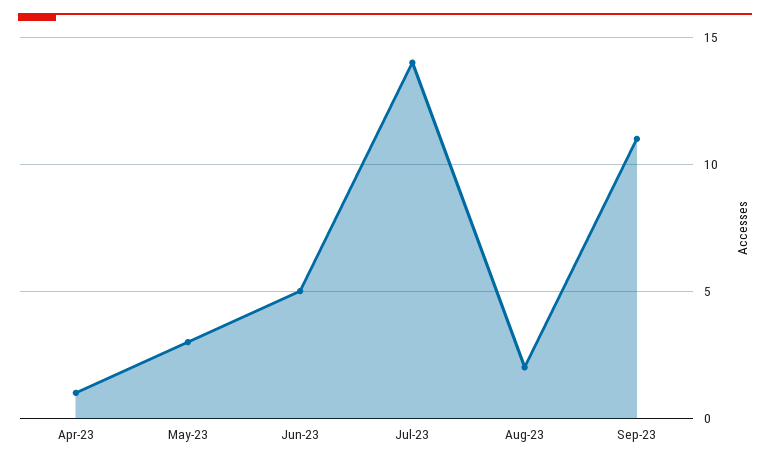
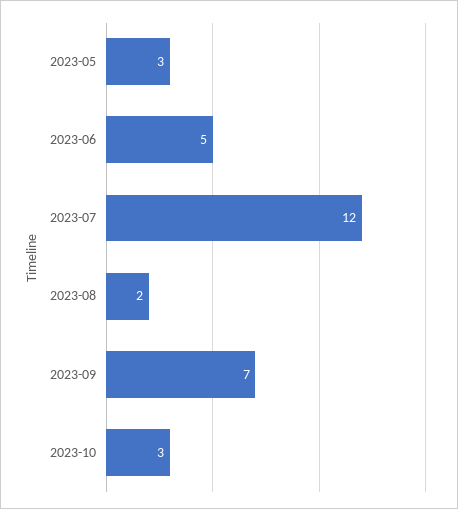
Apr-23: 1 -> none
Jul-23: 14 -> 12
Sep-23: 11 -> 7
2023-10: none -> 3

